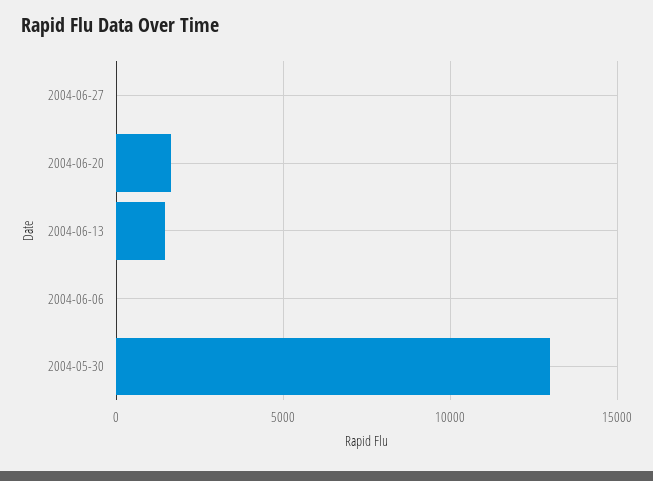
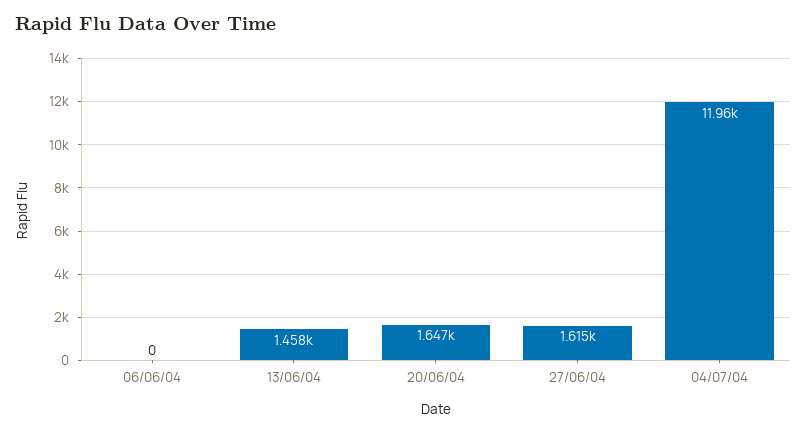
2004-06-27: 0 -> 1615
2004-05-30: 13000 -> none
04/07/04: none -> 11960

